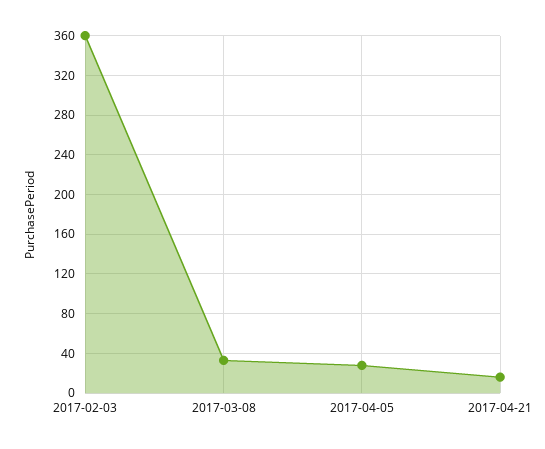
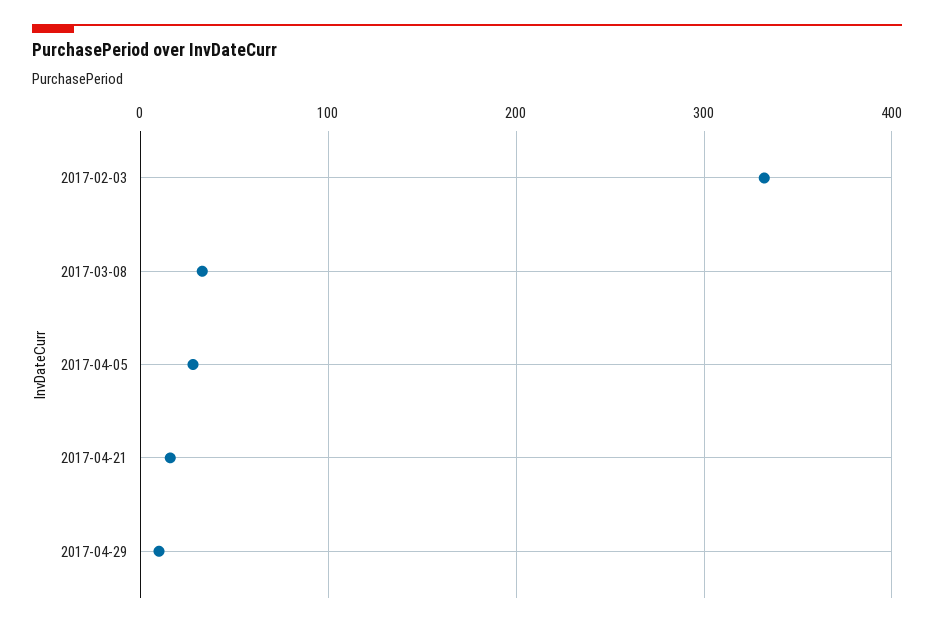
2017-02-03: 360 -> 330
2017-04-29: none -> 10

